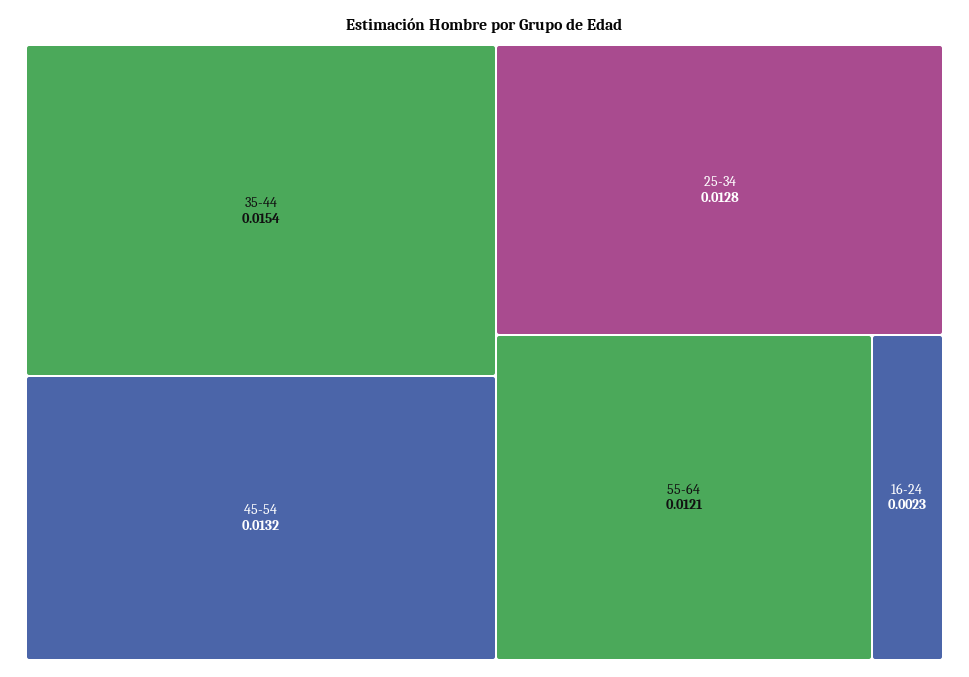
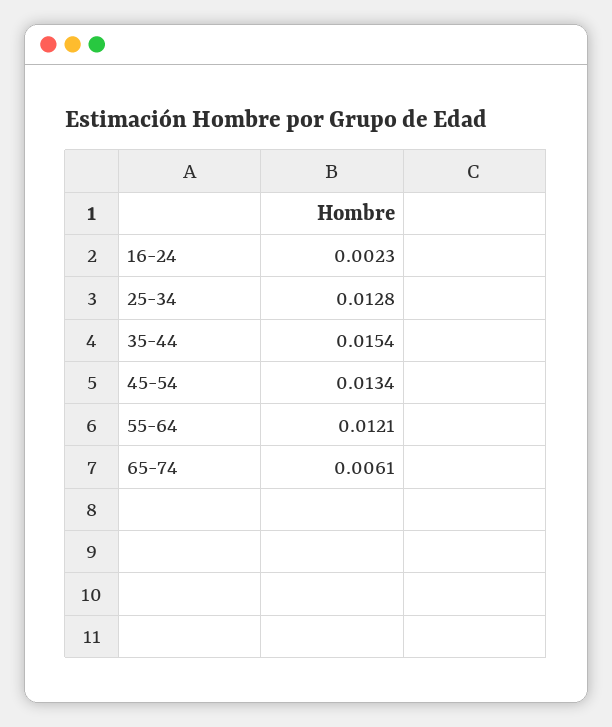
45-54: 0.0132 -> 0.0134
65-74: none -> 0.0061

